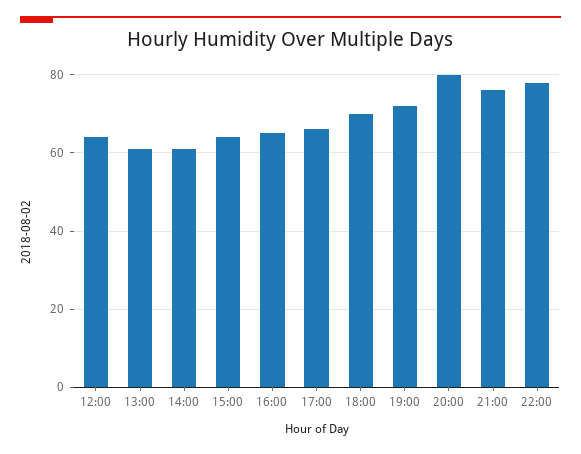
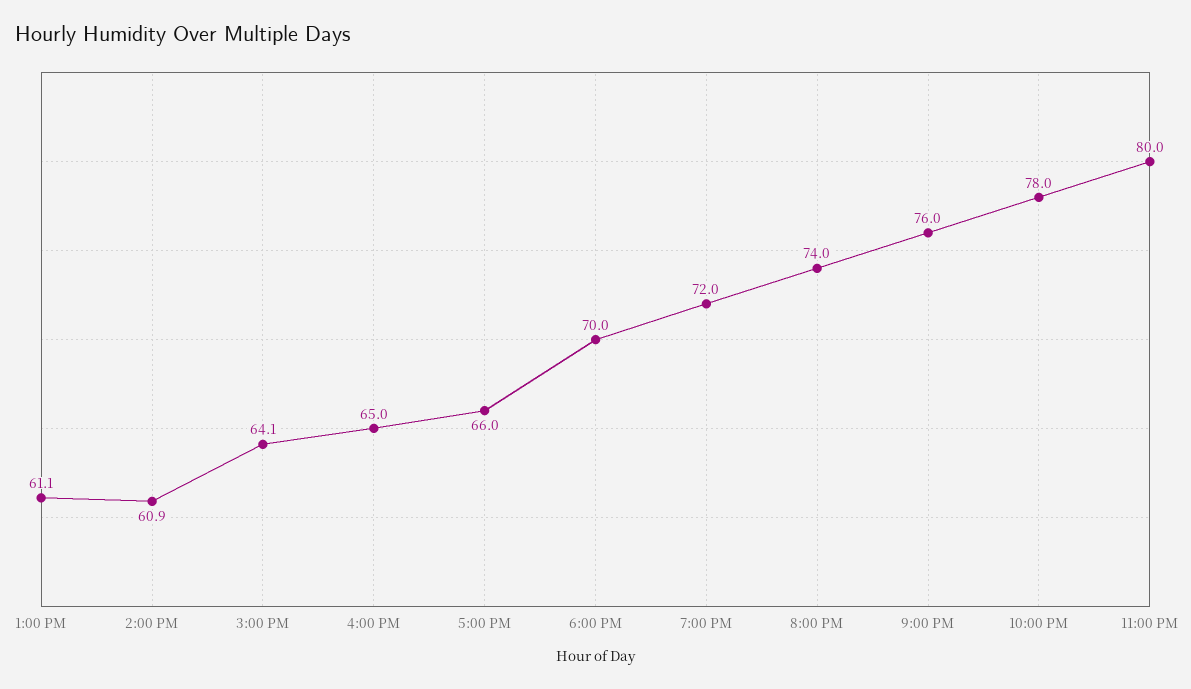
12:00: 64 -> none
20:00: 80 -> 74
11:00 PM: none -> 80

